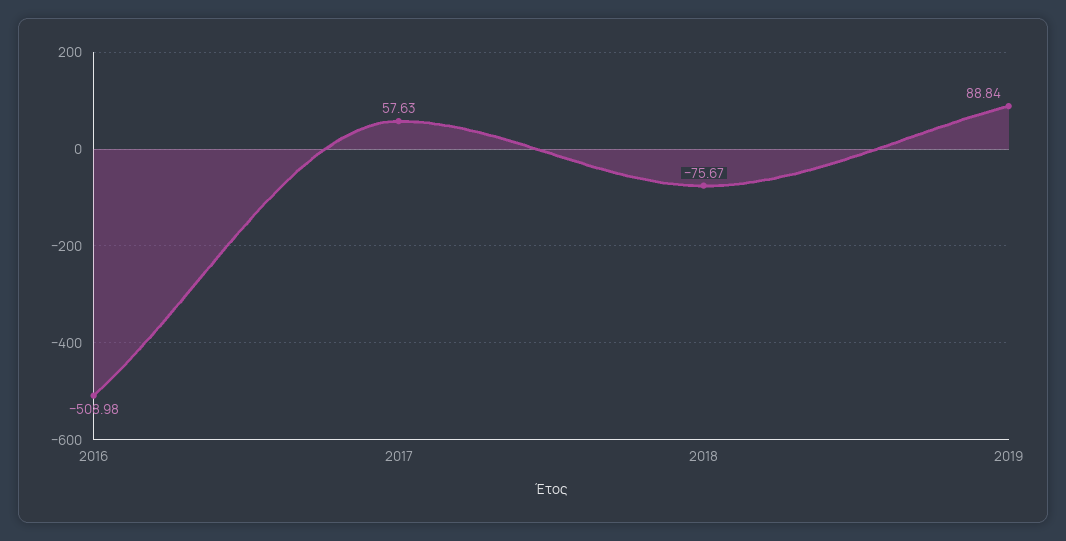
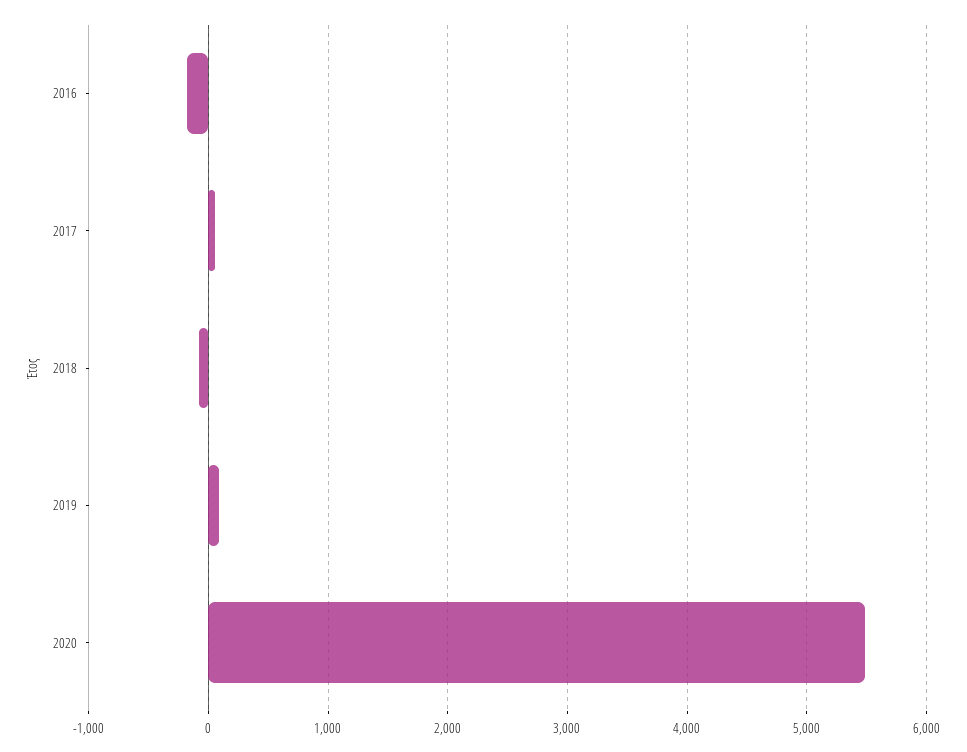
2016: -508.98 -> -200
2020: none -> 5500

